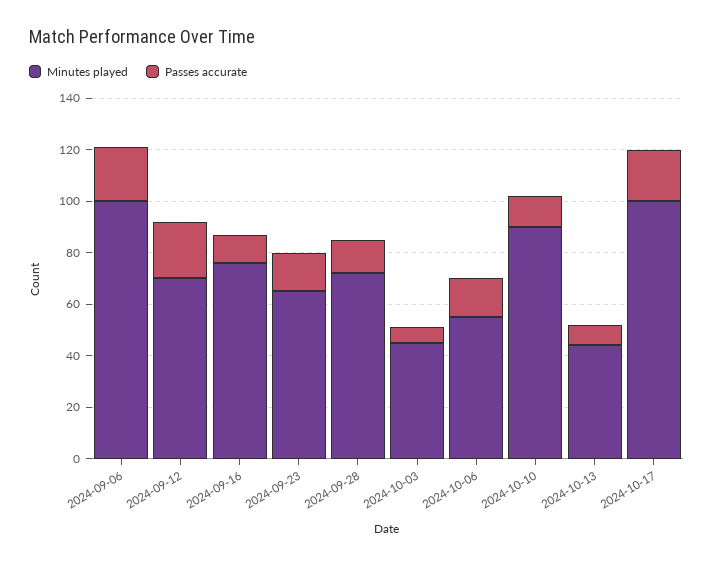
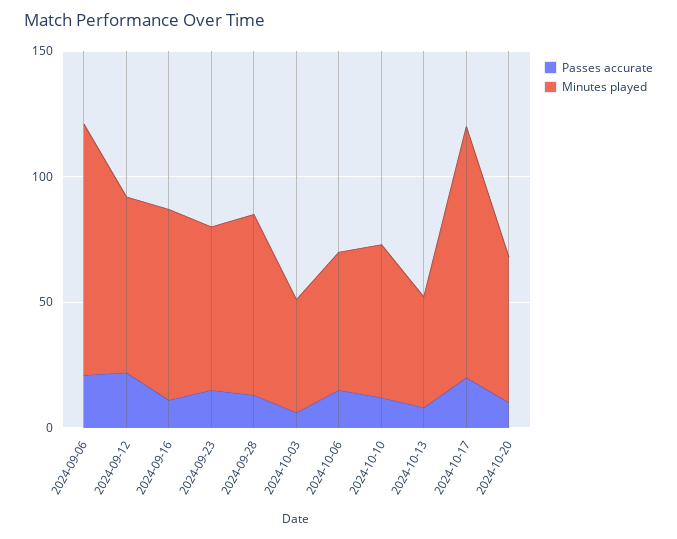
Minutes played, 2024-10-10: 90 -> 60
Passes accurate, 2024-10-20: none -> 10
Minutes played, 2024-10-20: none -> 60

